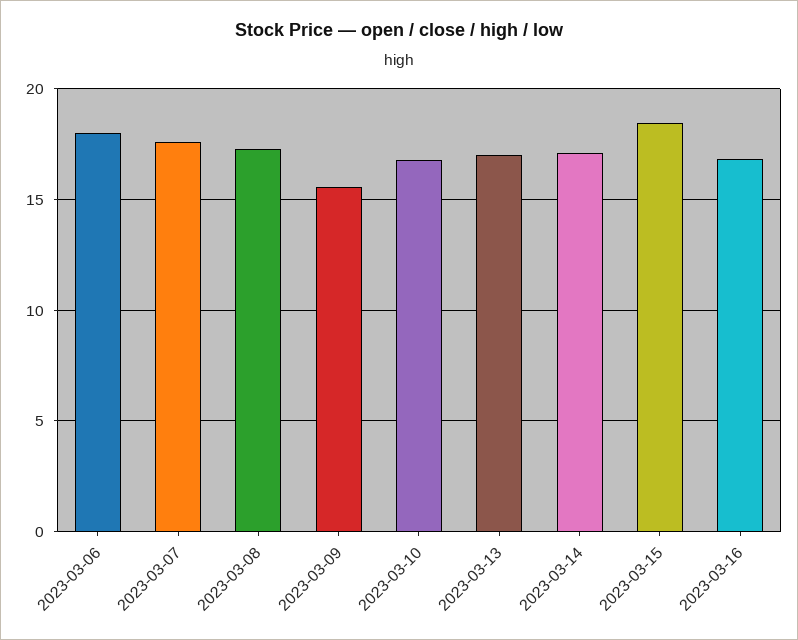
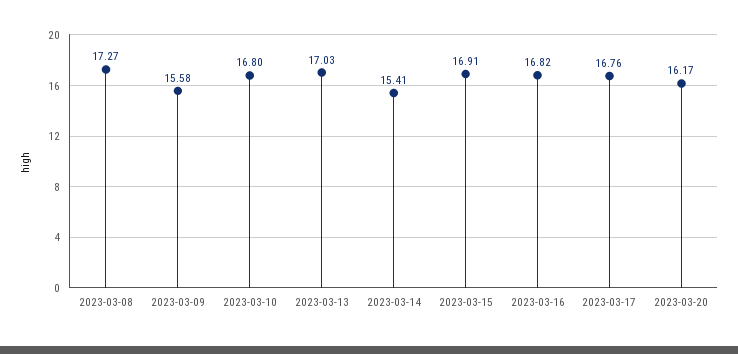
2023-03-06: 18 -> none
2023-03-07: 17.5 -> none
2023-03-14: 17 -> 15.41
2023-03-15: 18.5 -> 16.91
2023-03-17: none -> 16.76
2023-03-20: none -> 16.17

